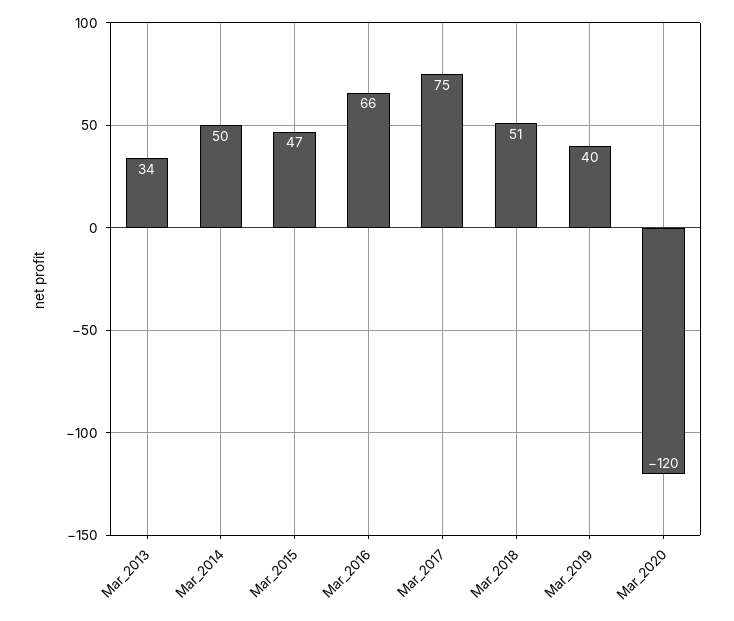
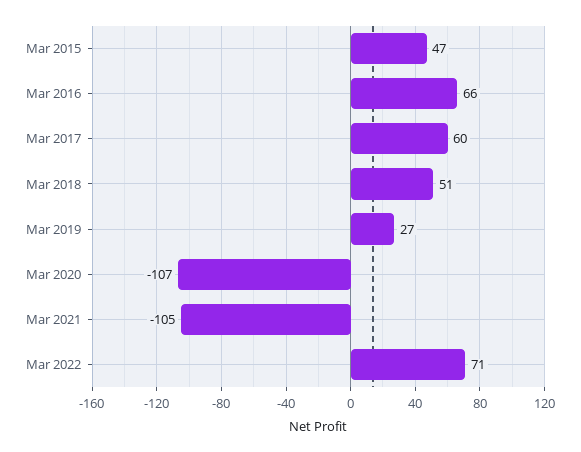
Mar_2013: 34 -> none
Mar_2014: 50 -> none
Mar_2017: 75 -> 60
Mar_2019: 40 -> 27
Mar_2020: -120 -> -107
Mar 2021: none -> -105
Mar 2022: none -> 71

